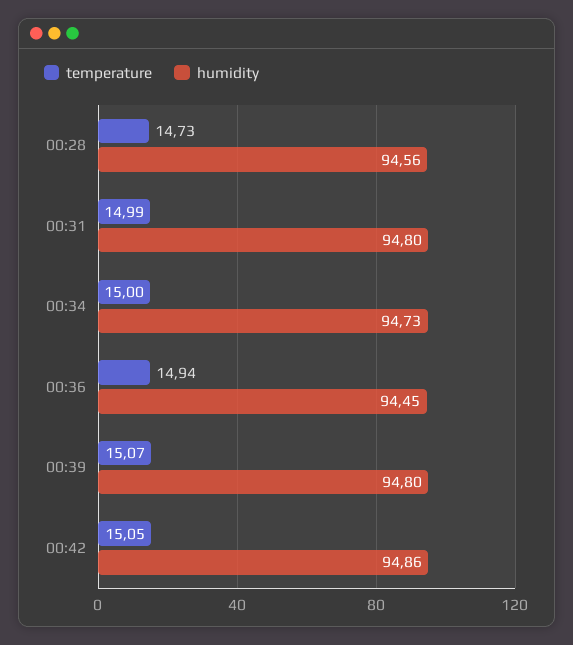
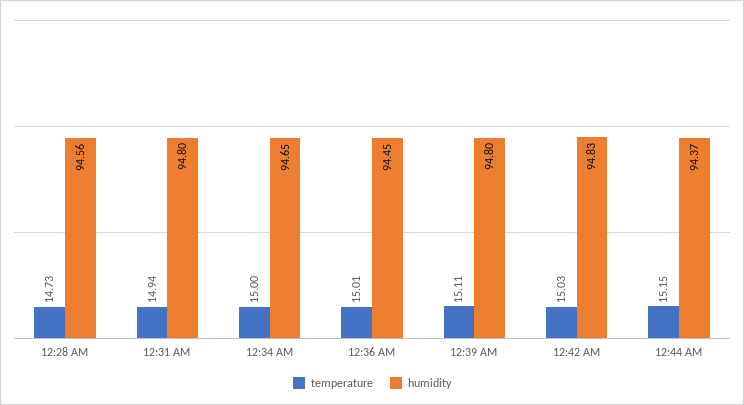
temperature, 00:31: 14.99 -> 14.94
humidity, 00:34: 94.73 -> 94.65
temperature, 00:36: 14.94 -> 15.01
temperature, 00:39: 15.07 -> 15.11
temperature, 00:42: 15.05 -> 15.03
humidity, 00:42: 94.86 -> 94.83
temperature, 12:44 AM: none -> 15.15
humidity, 12:44 AM: none -> 94.37

